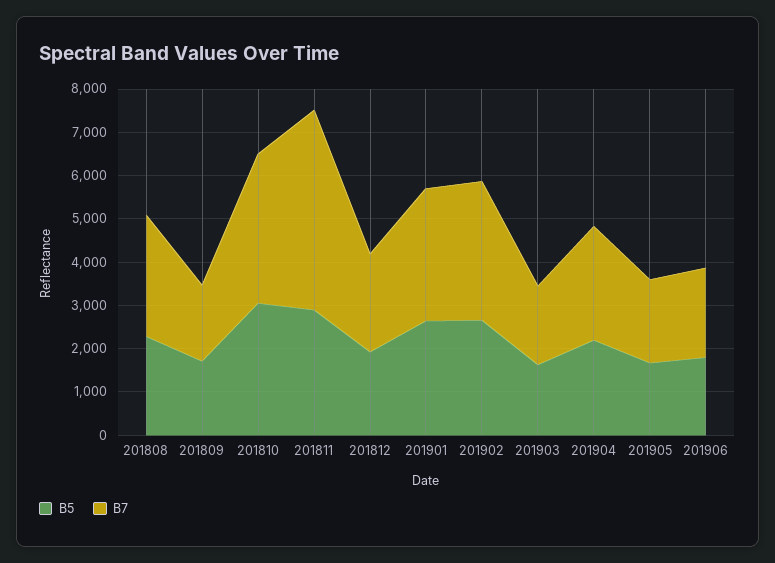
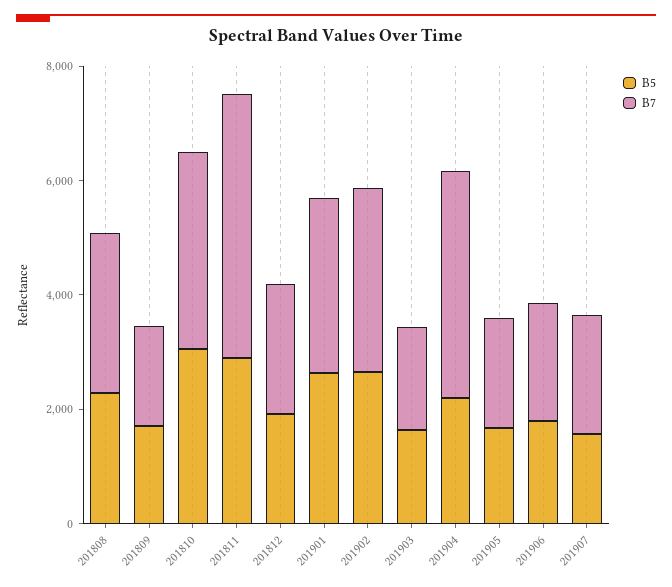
B7, 201904: 2600 -> 4000
B5, 201907: none -> 1500
B7, 201907: none -> 2000

